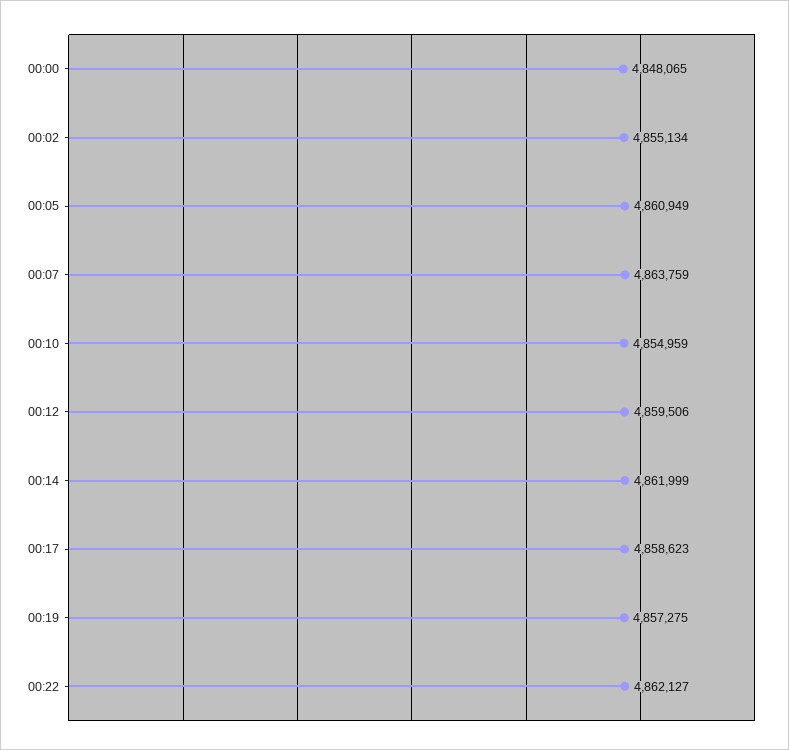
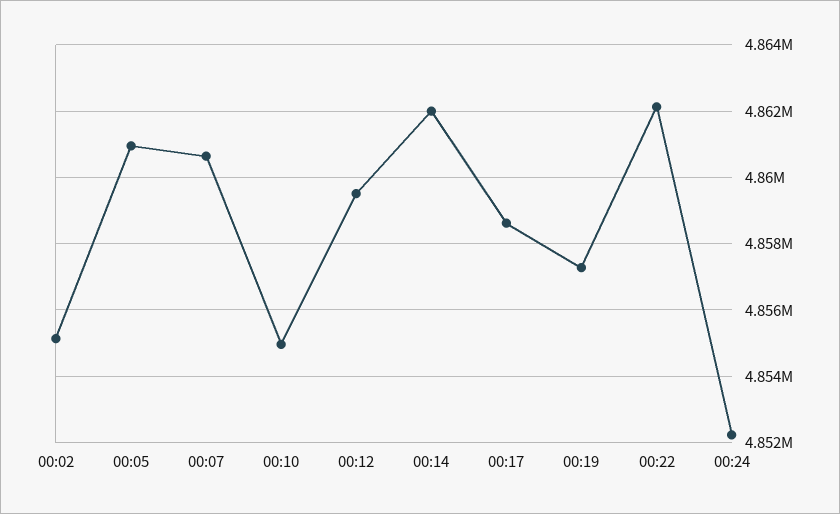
00:00: 4848065 -> none
00:07: 4863759 -> 4860600
00:24: none -> 4852200

